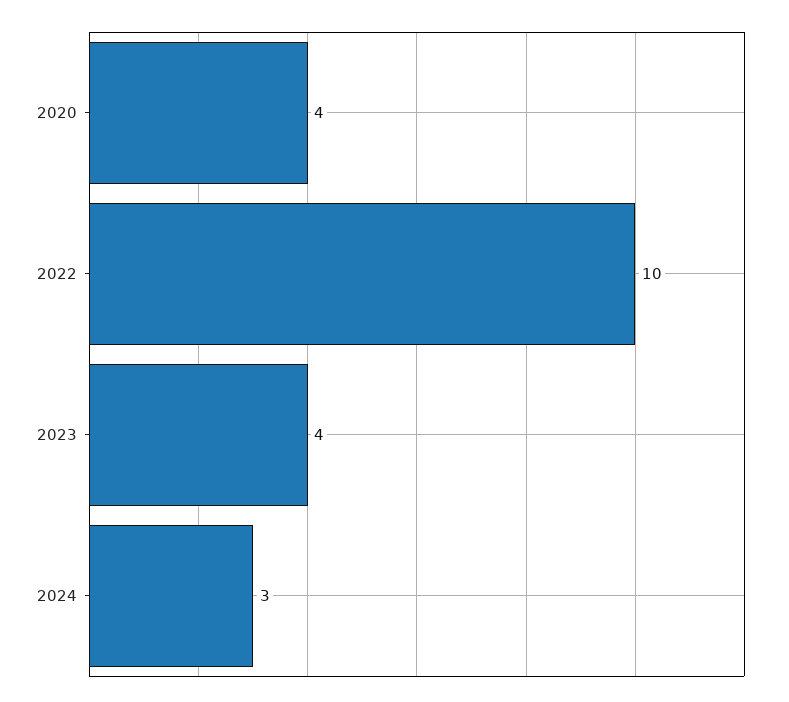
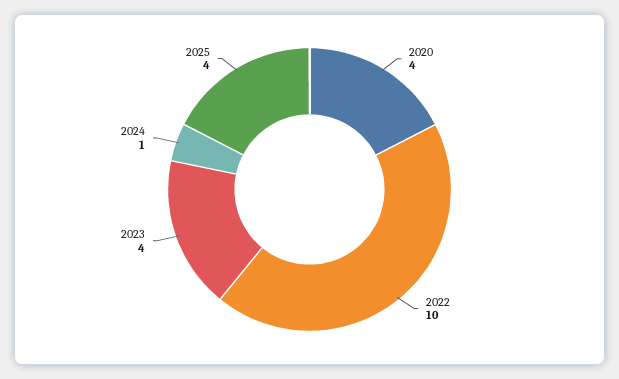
2024: 3 -> 1
2025: none -> 4

